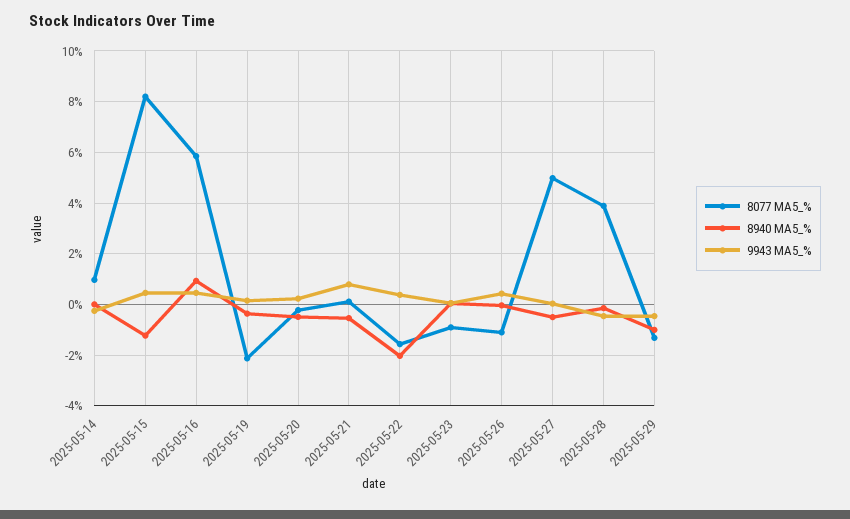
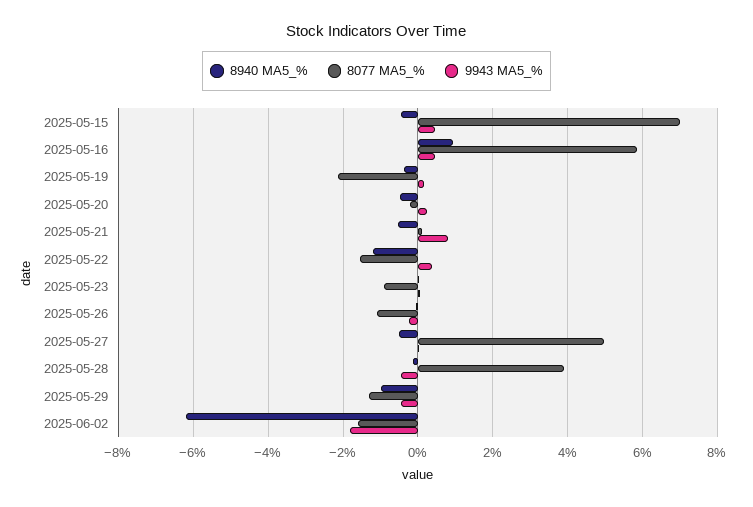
8077 MA5_%, 2025-05-14: 1 -> none
8940 MA5_%, 2025-05-14: 0 -> none
9943 MA5_%, 2025-05-14: -0.25 -> none
8077 MA5_%, 2025-05-15: 8.25 -> 7
8940 MA5_%, 2025-05-15: -1.25 -> -0.4
8940 MA5_%, 2025-05-22: -2 -> -1.2
9943 MA5_%, 2025-05-26: 0.5 -> -0.2
8940 MA5_%, 2025-06-02: none -> -6.2
8077 MA5_%, 2025-06-02: none -> -1.6
9943 MA5_%, 2025-06-02: none -> -1.8

